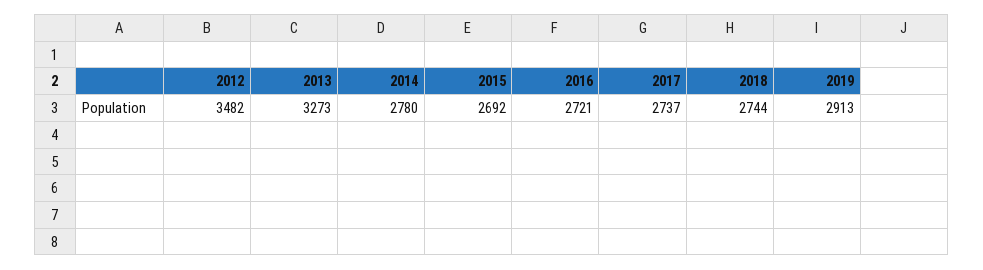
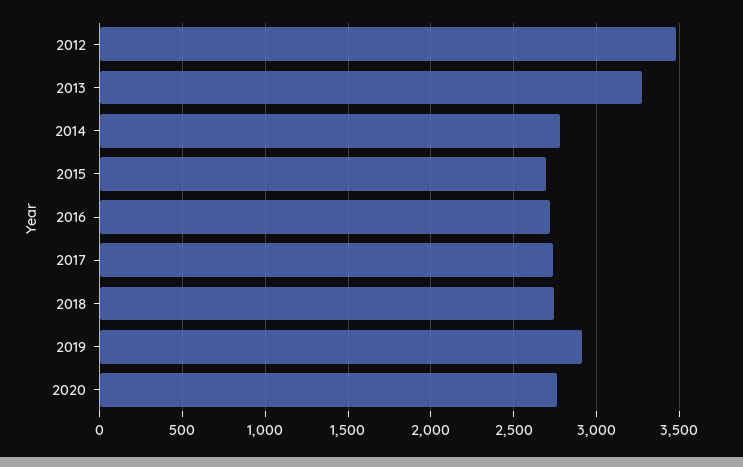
2020: none -> 2750

